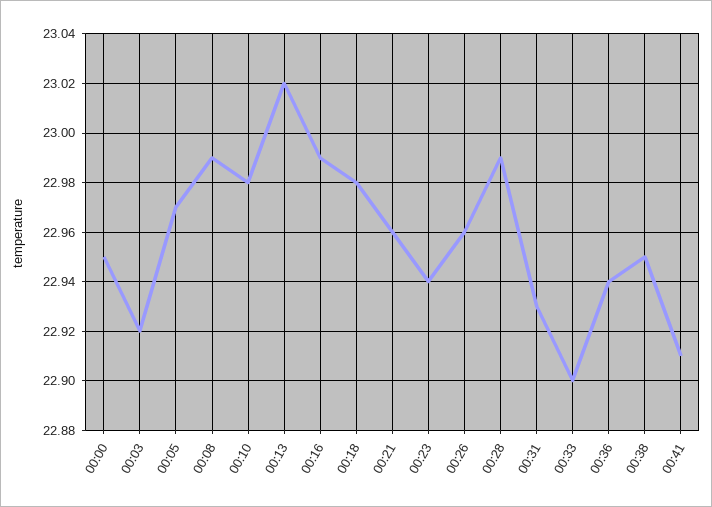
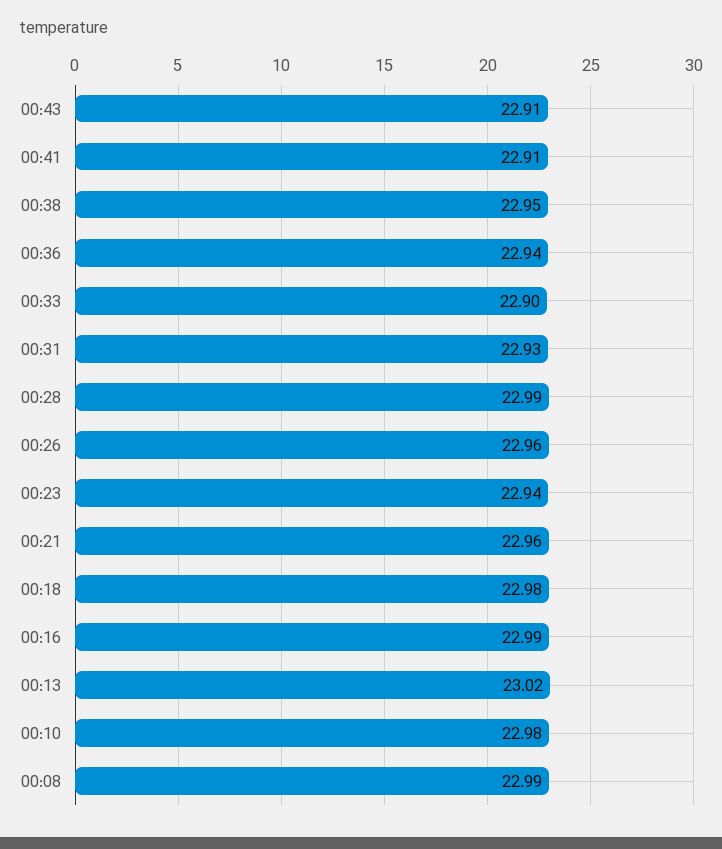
00:00: 22.95 -> none
00:03: 22.92 -> none
00:05: 22.97 -> none
00:43: none -> 22.91

